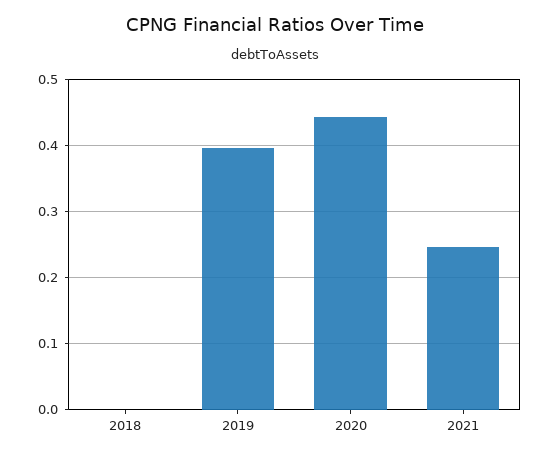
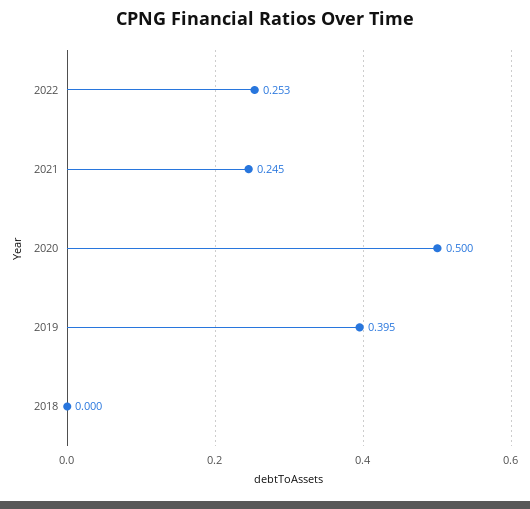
2020: 0.44 -> 0.5
2022: none -> 0.253

